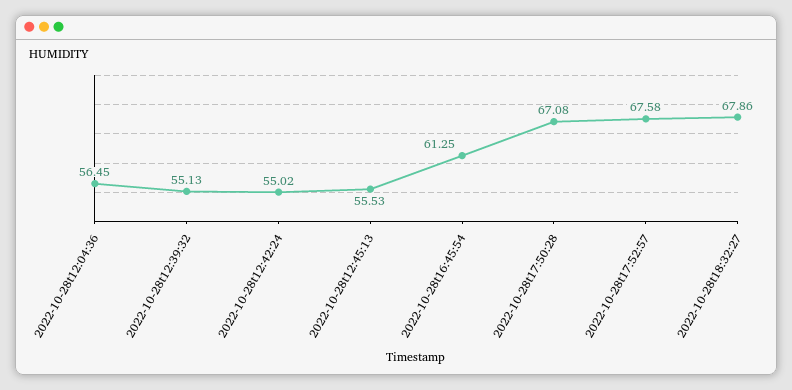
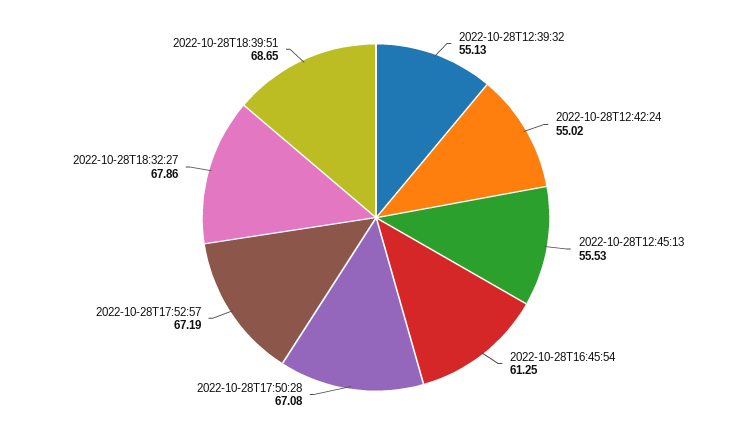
2022-10-28t12:04:36: 56.45 -> none
2022-10-28t17:52:57: 67.58 -> 67.19
2022-10-28T18:39:51: none -> 68.65

